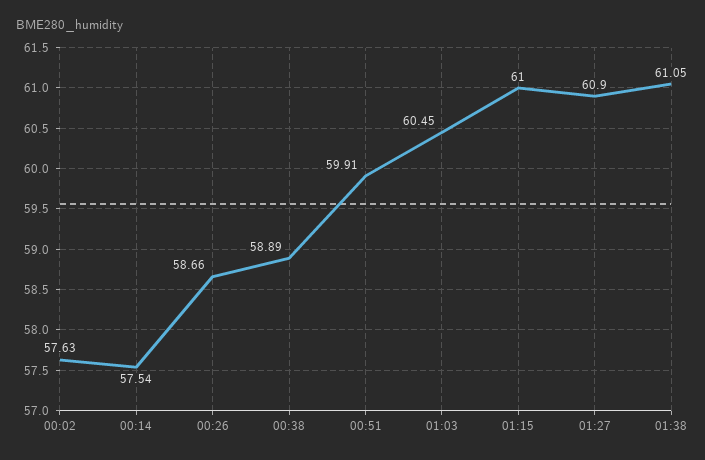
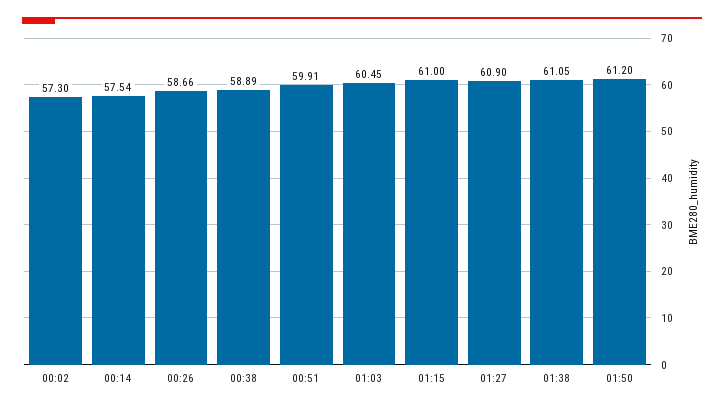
00:02: 57.63 -> 57.3
01:50: none -> 61.2

